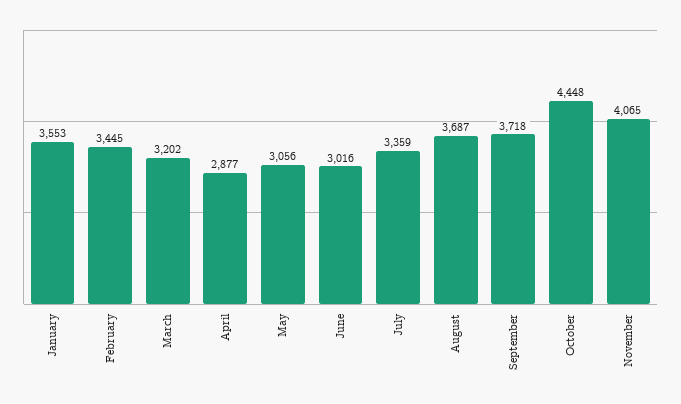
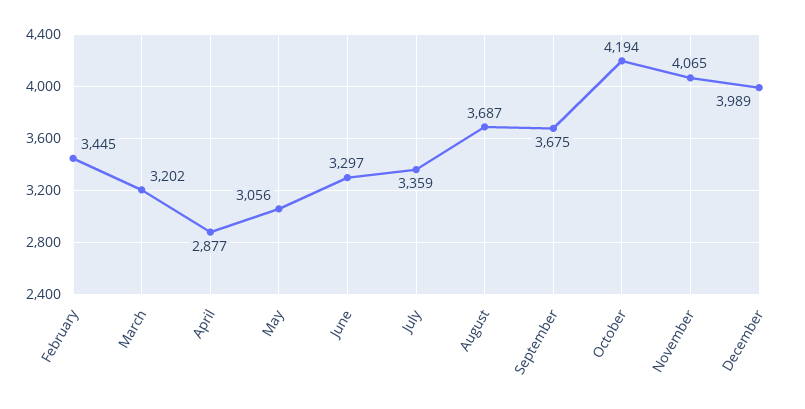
January: 3553 -> none
June: 3016 -> 3297
September: 3718 -> 3675
October: 4448 -> 4194
December: none -> 3989

